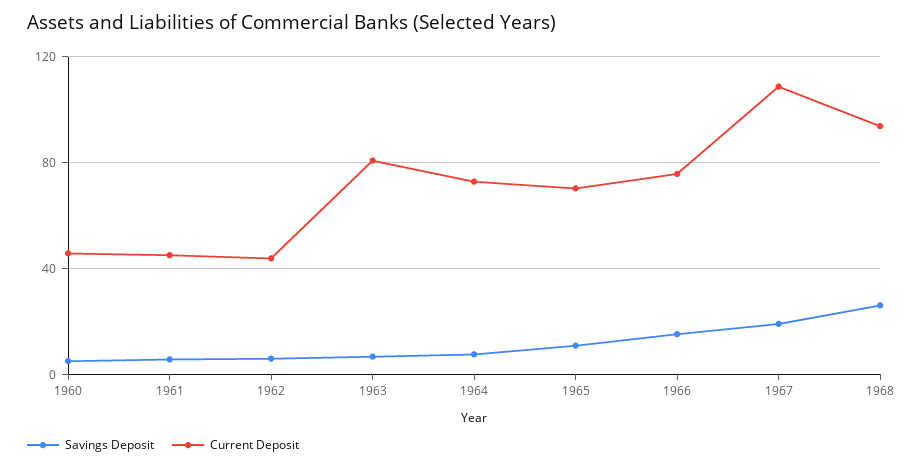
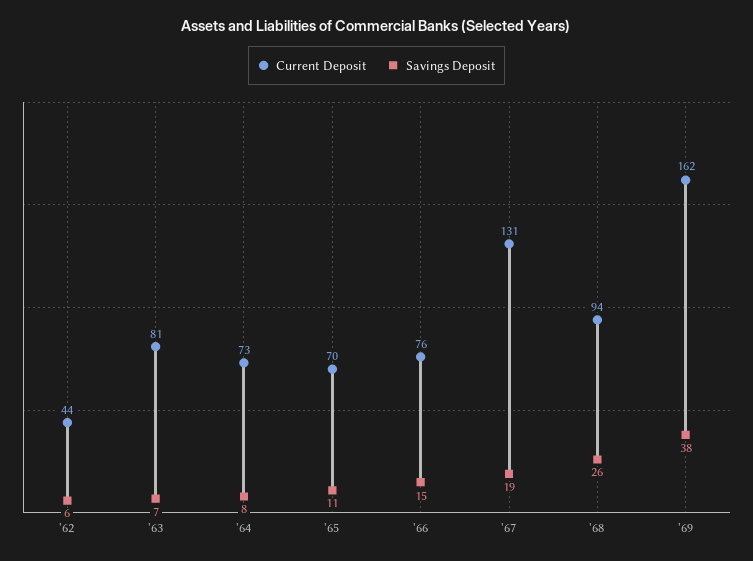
Savings Deposit, 1960: 5 -> none
Current Deposit, 1960: 45 -> none
Savings Deposit, 1961: 5 -> none
Current Deposit, 1961: 45 -> none
Current Deposit, 1967: 110 -> 131
Current Deposit, '69: none -> 162
Savings Deposit, '69: none -> 38

